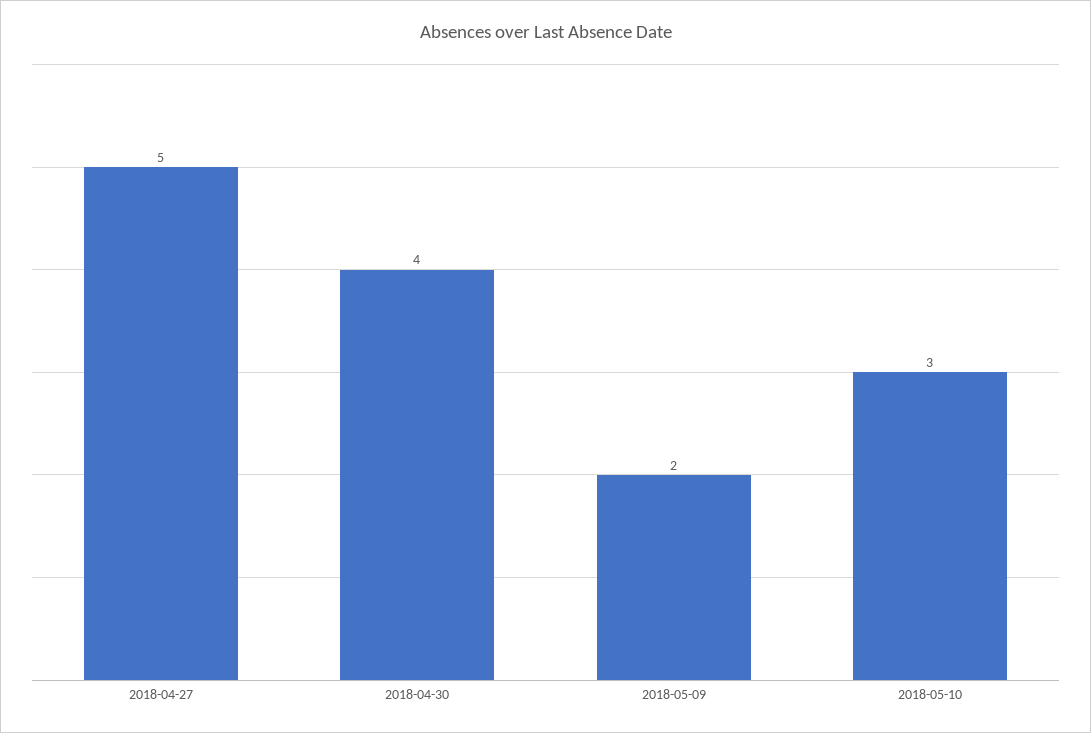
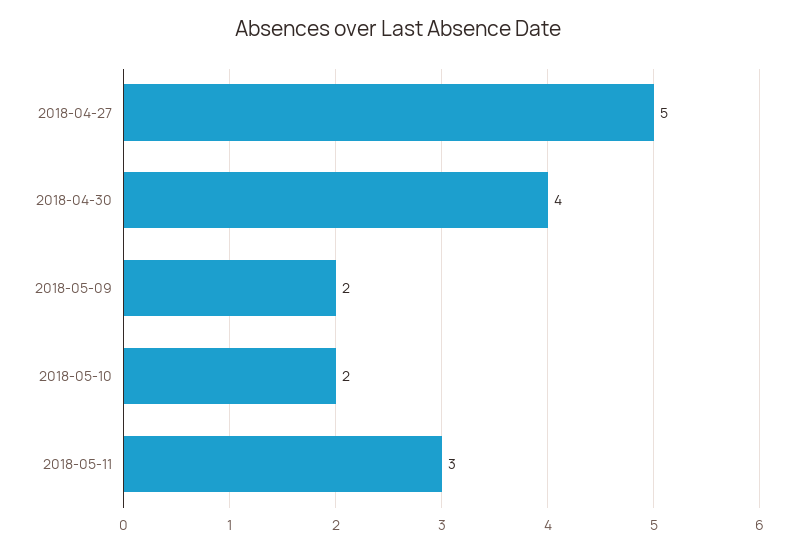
2018-05-10: 3 -> 2
2018-05-11: none -> 3

